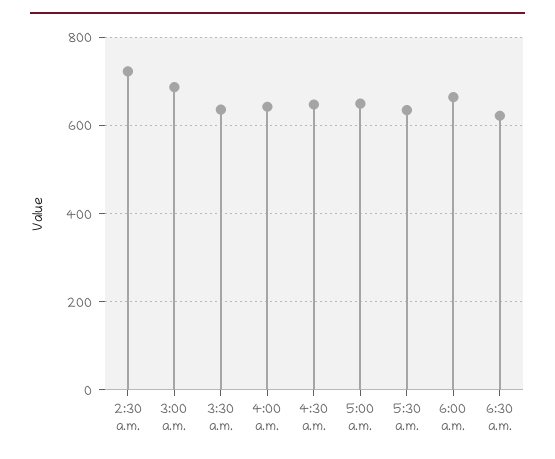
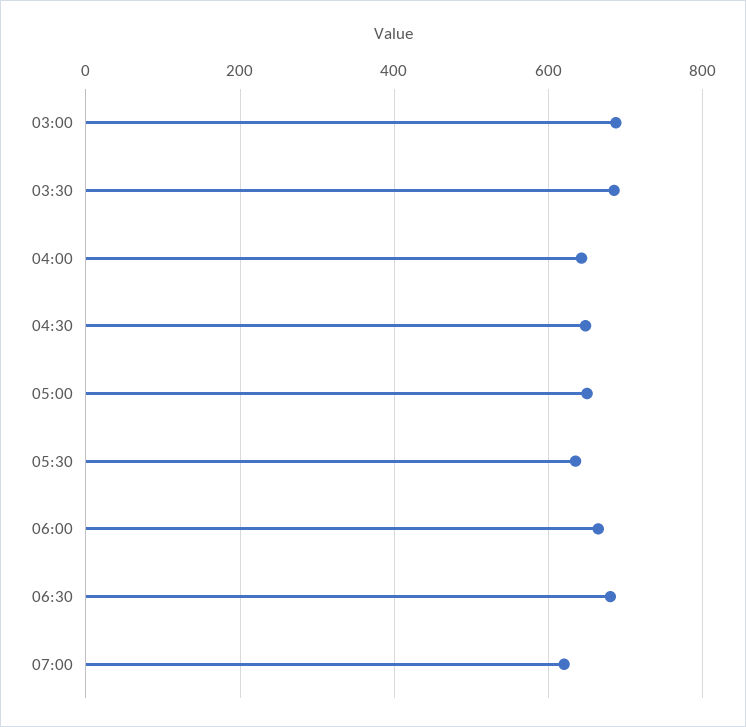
2:30 a.m.: 720 -> none
3:30 a.m.: 640 -> 680
6:30 a.m.: 620 -> 680
07:00: none -> 620

